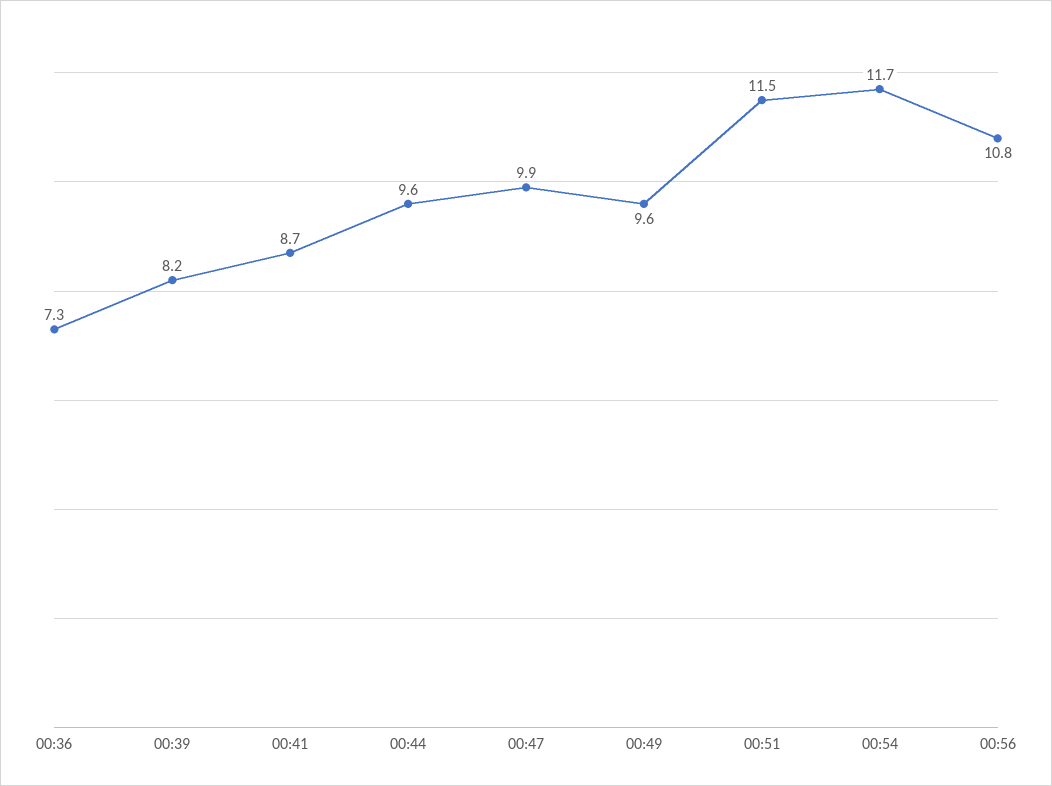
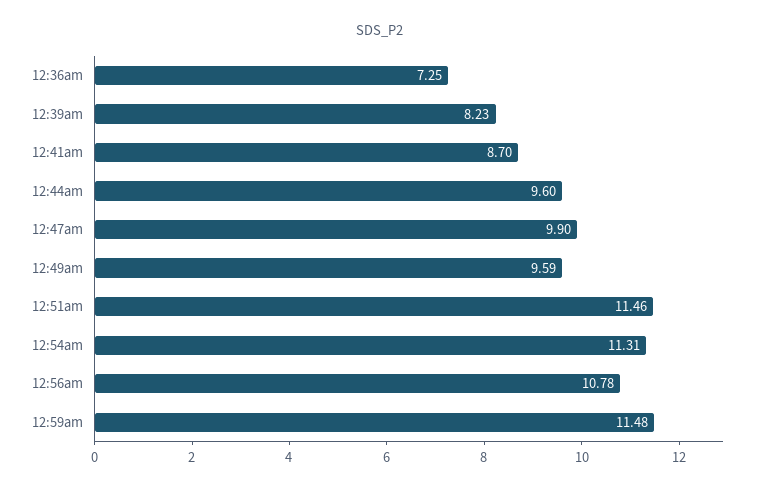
00:54: 11.7 -> 11.31
12:59am: none -> 11.48

